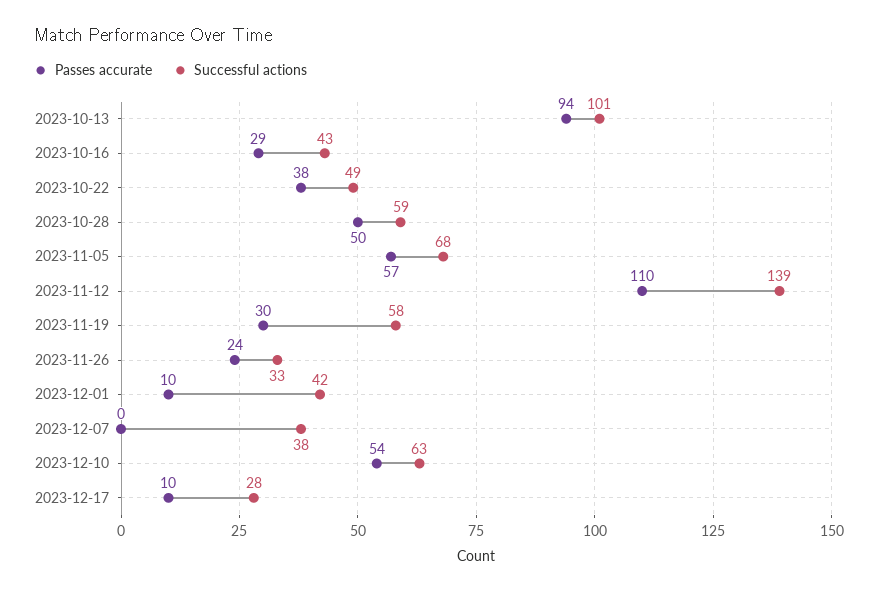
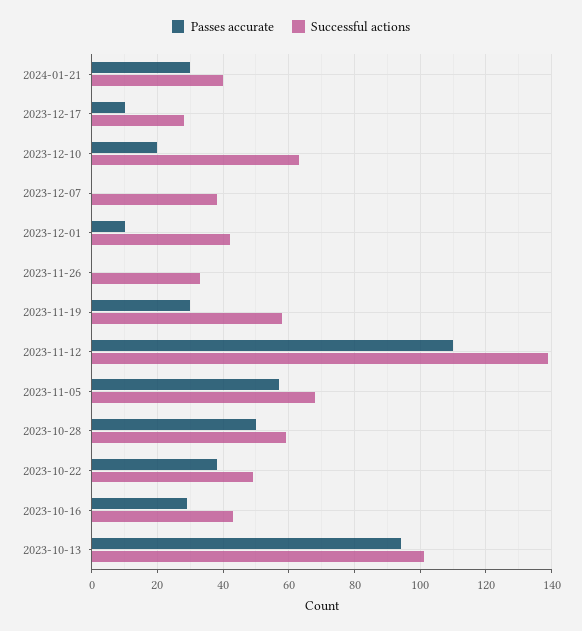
Passes accurate, 2023-11-26: 24 -> 0
Passes accurate, 2023-12-10: 54 -> 20
Passes accurate, 2024-01-21: none -> 30
Successful actions, 2024-01-21: none -> 40

